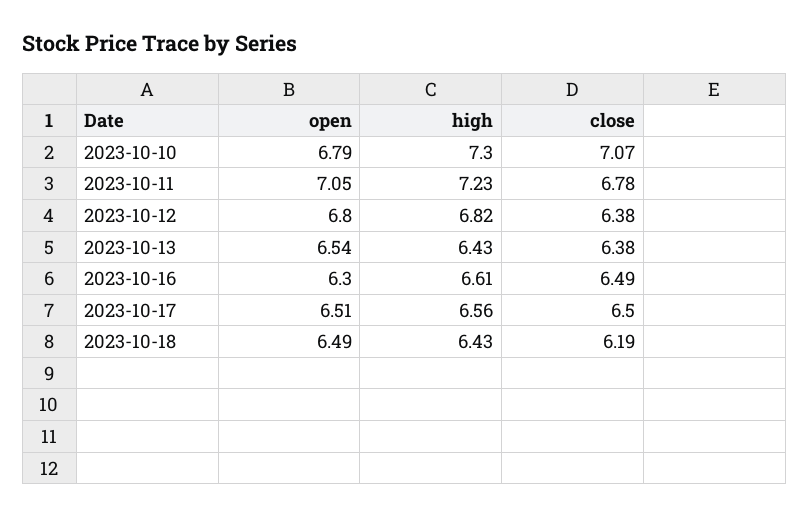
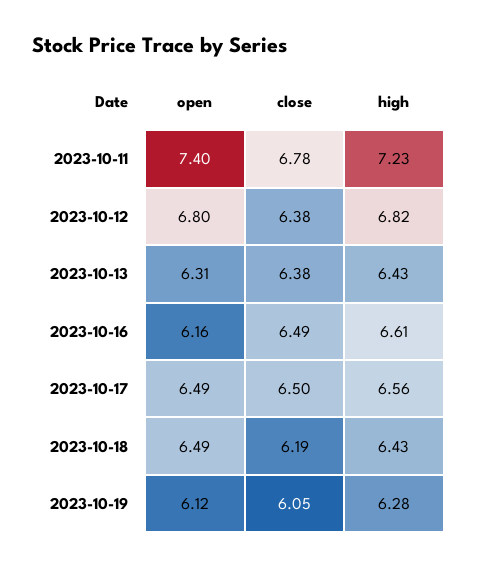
open, 2023-10-10: 6.79 -> none
high, 2023-10-10: 7.3 -> none
close, 2023-10-10: 7.07 -> none
open, 2023-10-11: 7.05 -> 7.4
open, 2023-10-13: 6.54 -> 6.31
open, 2023-10-16: 6.3 -> 6.16
open, 2023-10-17: 6.51 -> 6.49
open, 2023-10-19: none -> 6.12
close, 2023-10-19: none -> 6.05
high, 2023-10-19: none -> 6.28

